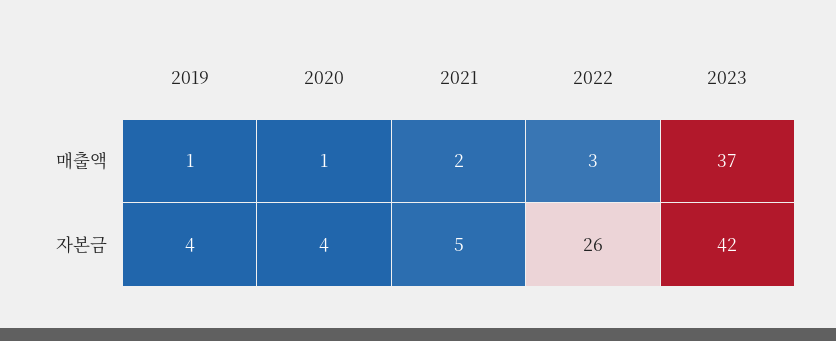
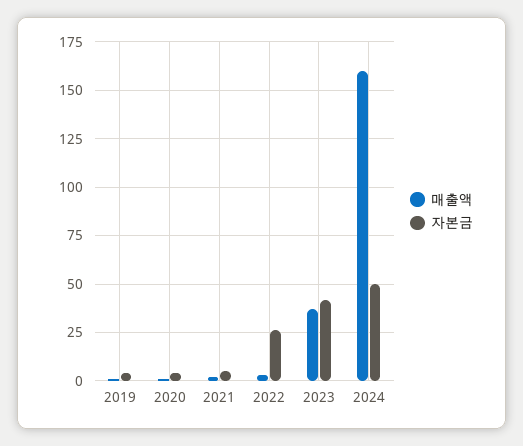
매출액, 2024: none -> 160
자본금, 2024: none -> 50

